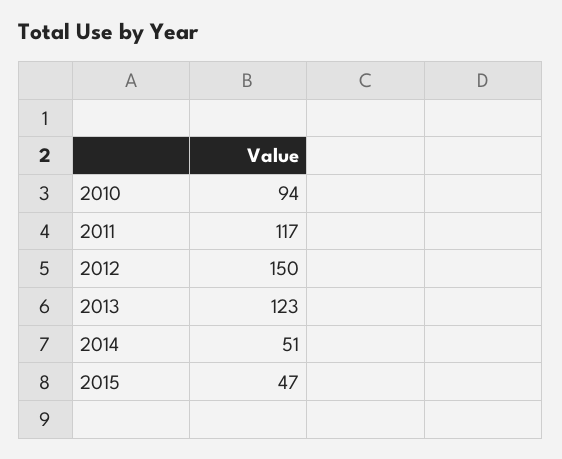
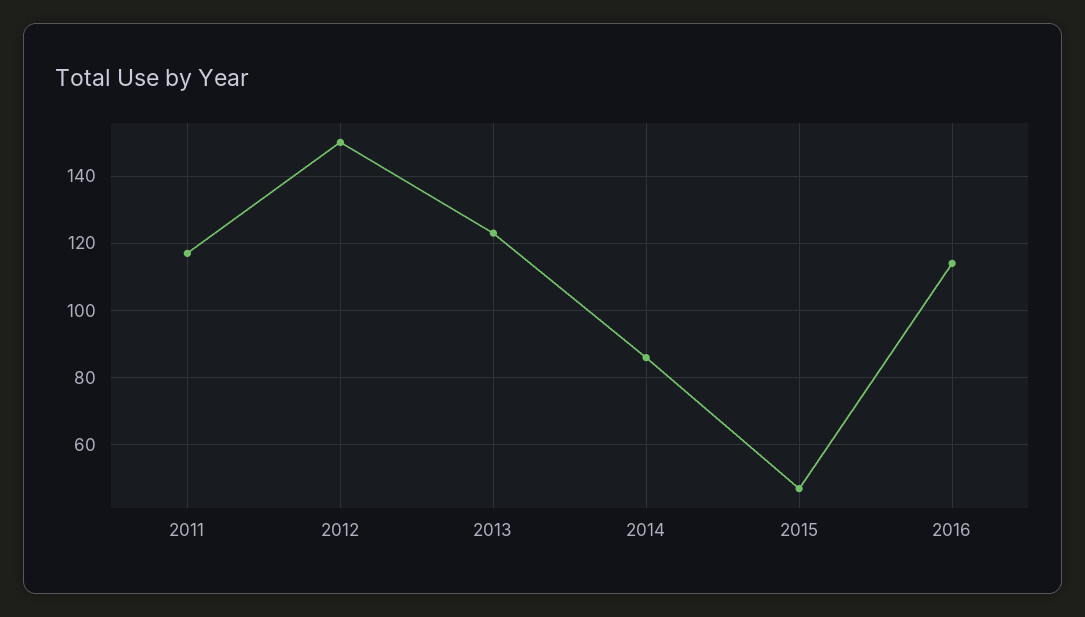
2010: 94 -> none
2014: 51 -> 85
2016: none -> 115

